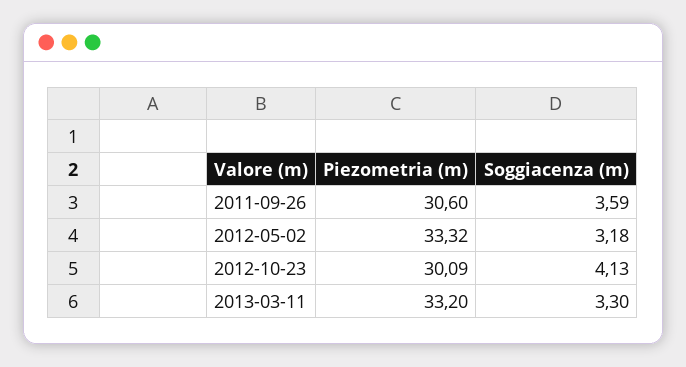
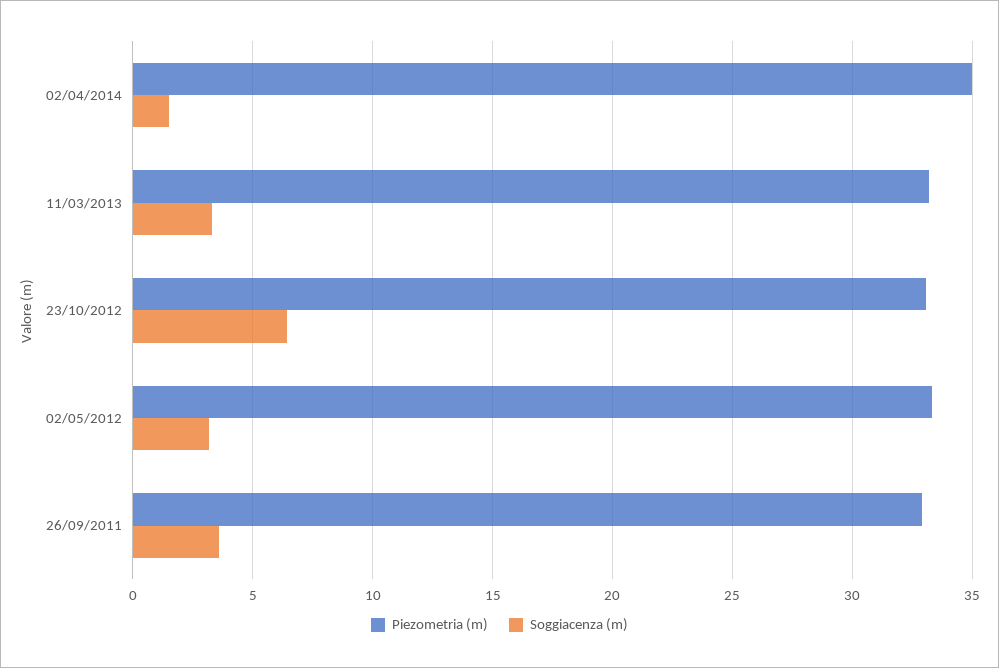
Piezometria (m), 2011-09-26: 30.6 -> 33
Piezometria (m), 2012-10-23: 30.09 -> 33
Soggiacenza (m), 2012-10-23: 4.13 -> 6.5
Piezometria (m), 02/04/2014: none -> 35
Soggiacenza (m), 02/04/2014: none -> 1.5

